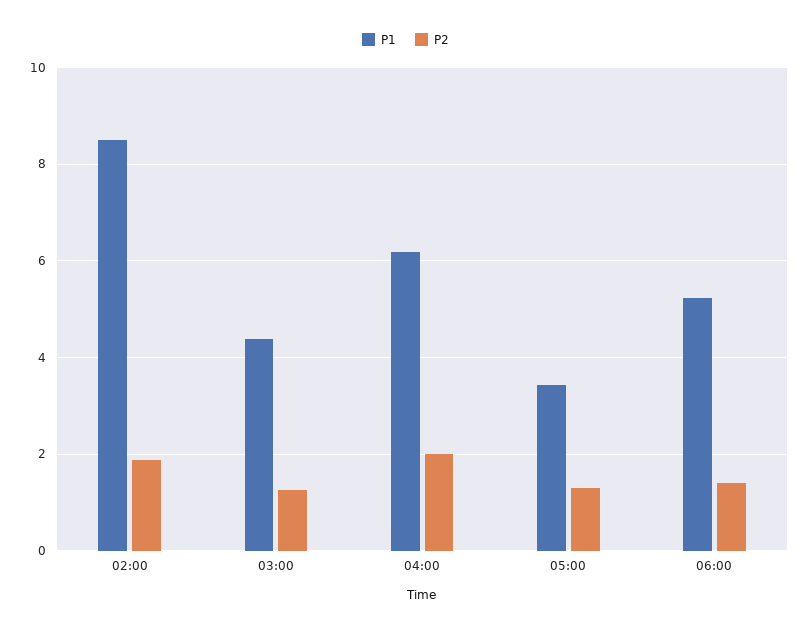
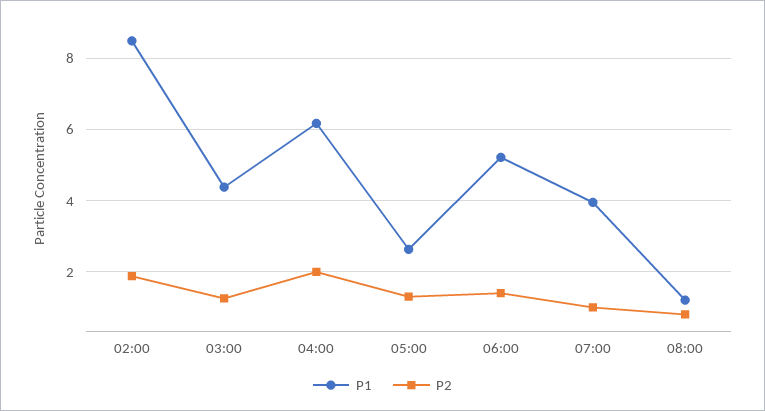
P1, 05:00: 3.4 -> 2.6
P1, 07:00: none -> 4
P2, 07:00: none -> 1
P1, 08:00: none -> 1.2
P2, 08:00: none -> 0.8

